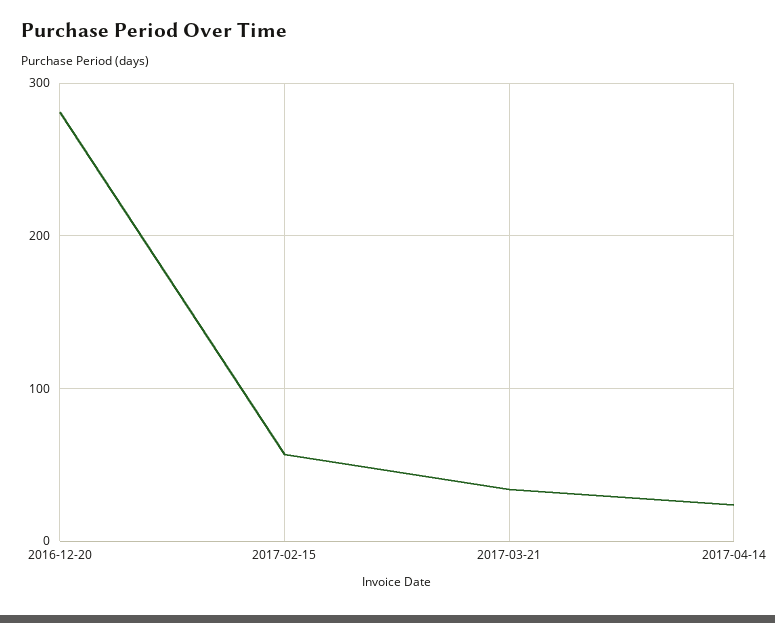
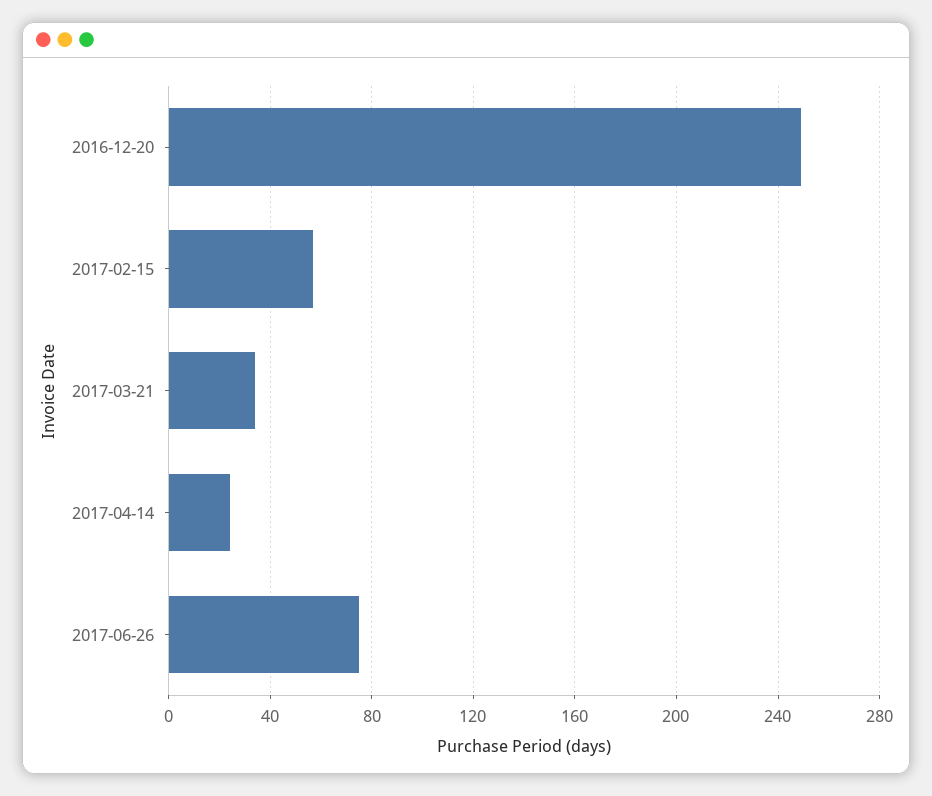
2016-12-20: 280 -> 250
2017-06-26: none -> 75

